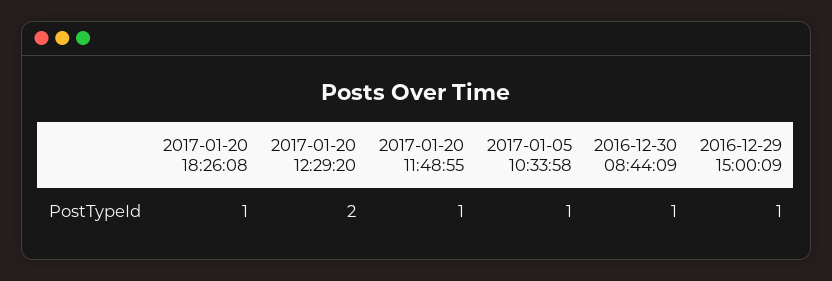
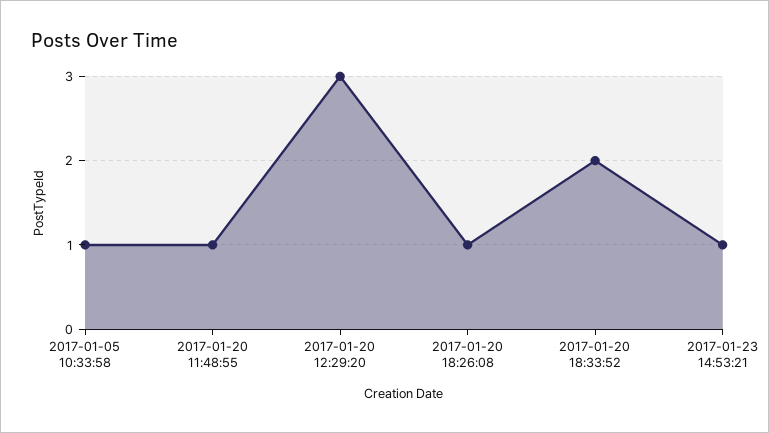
2017-01-20 12:29:20: 2 -> 3
2016-12-30 08:44:09: 1 -> none
2016-12-29 15:00:09: 1 -> none
2017-01-20 18:33:52: none -> 2
2017-01-23 14:53:21: none -> 1

